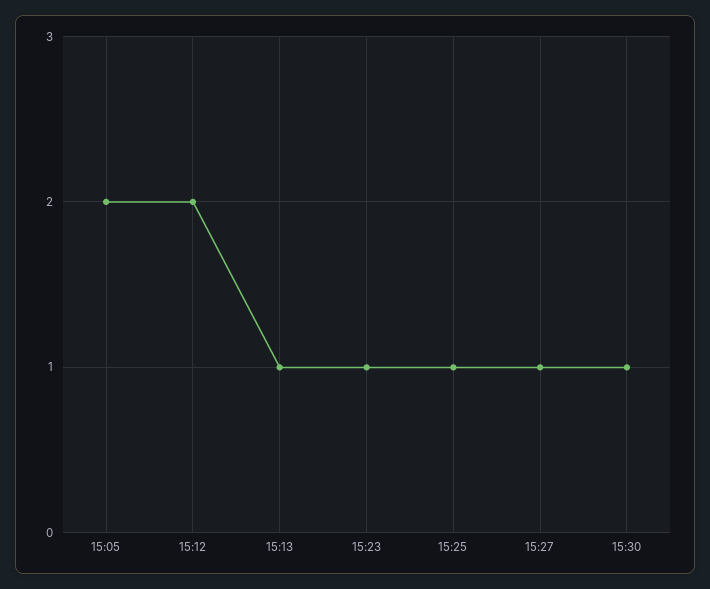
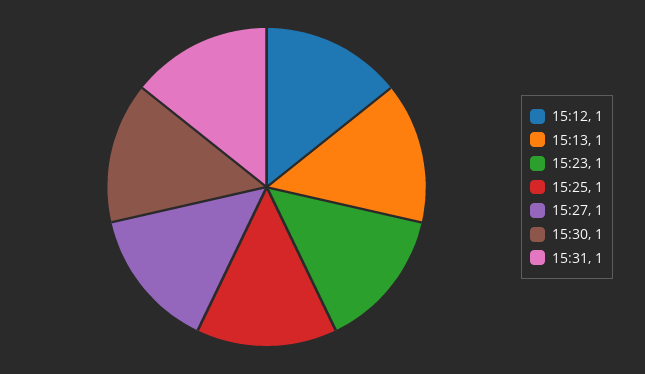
15:05: 2 -> none
15:12: 2 -> 1
15:31: none -> 1

